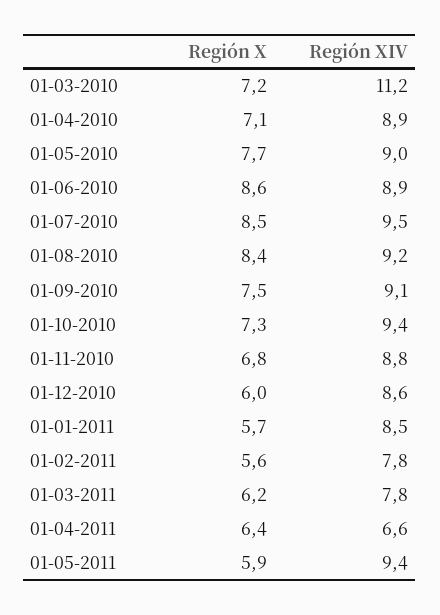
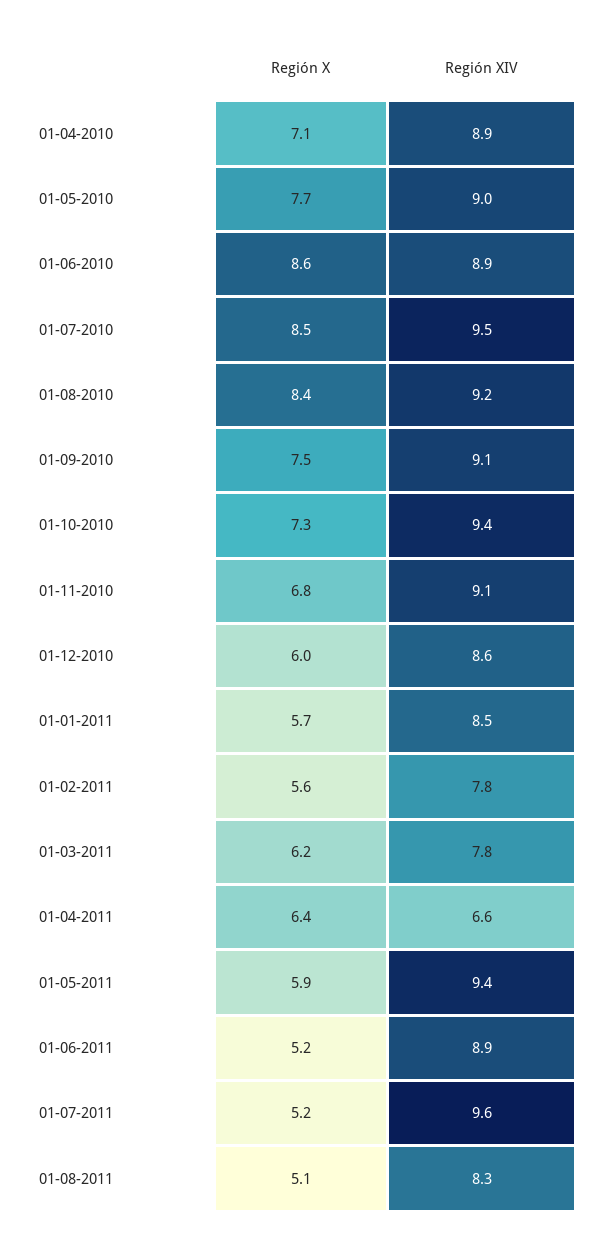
Región X, 01-03-2010: 7.2 -> none
Región XIV, 01-03-2010: 11.2 -> none
Región XIV, 01-11-2010: 8.8 -> 9.1
Región X, 01-06-2011: none -> 5.2
Región XIV, 01-06-2011: none -> 8.9
Región X, 01-07-2011: none -> 5.2
Región XIV, 01-07-2011: none -> 9.6
Región X, 01-08-2011: none -> 5.1
Región XIV, 01-08-2011: none -> 8.3

